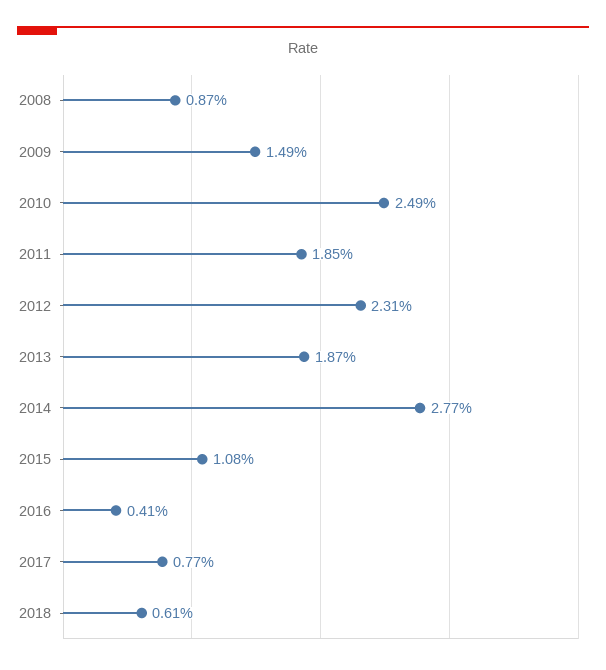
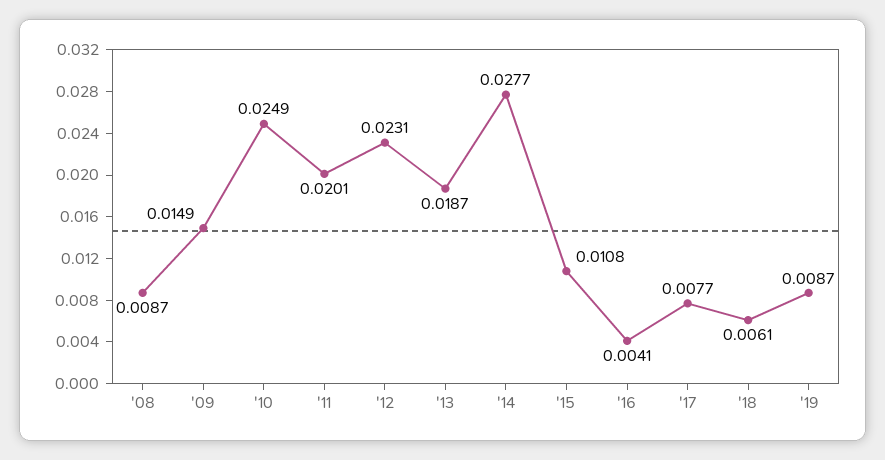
2011: 0.0185 -> 0.0201
'19: none -> 0.0087

